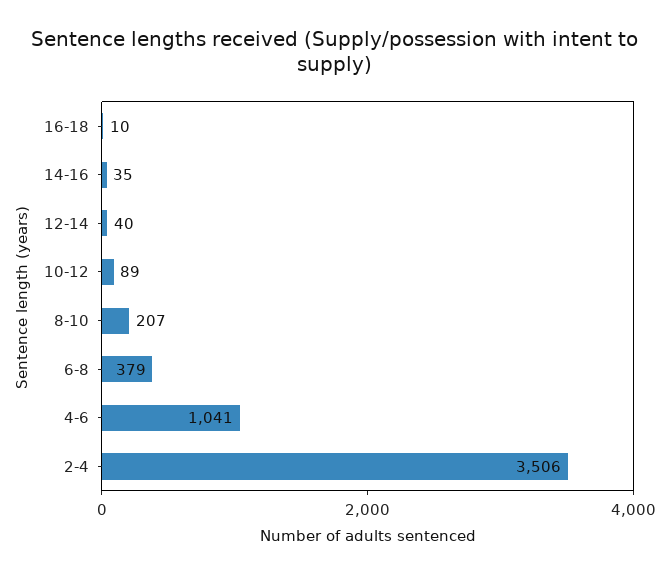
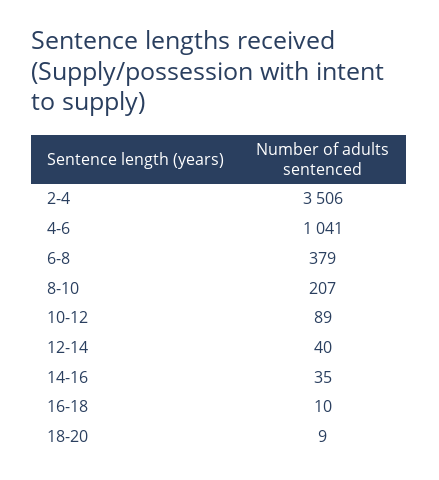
18-20: none -> 9

